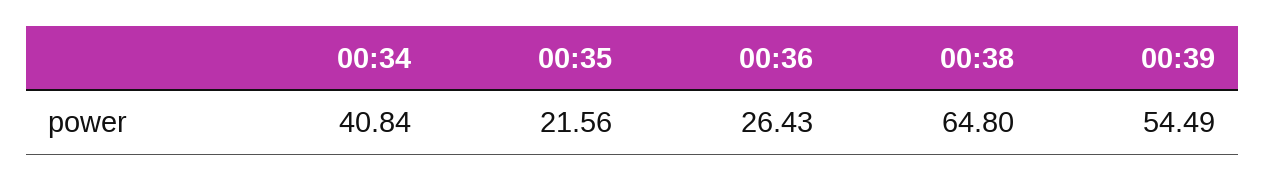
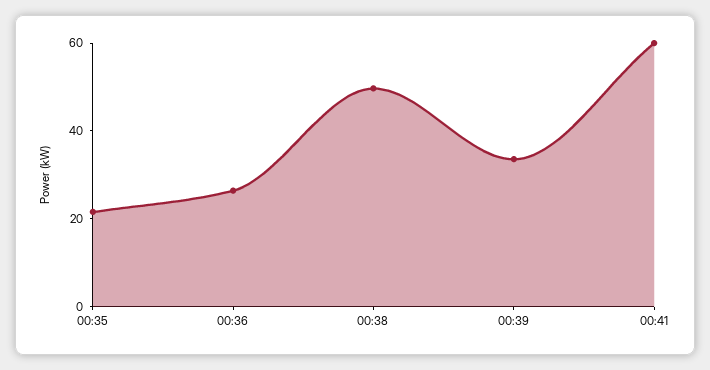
00:34: 40.84 -> none
00:38: 64.8 -> 50
00:39: 54.49 -> 35
00:41: none -> 60

